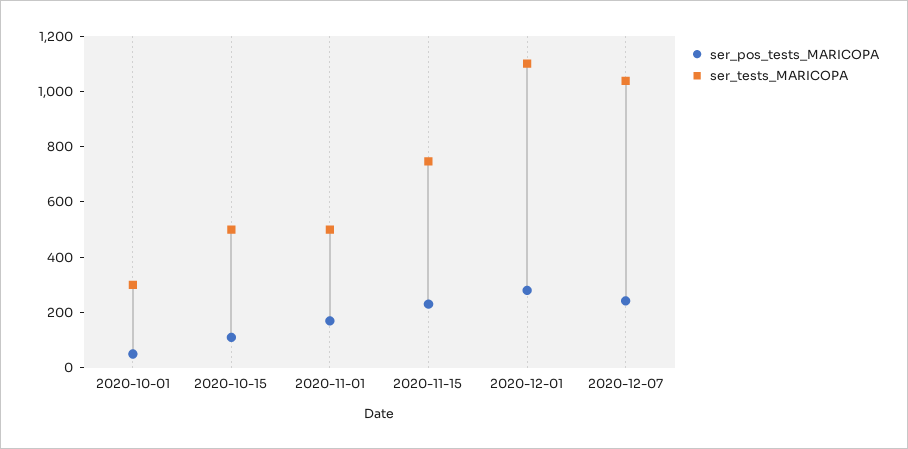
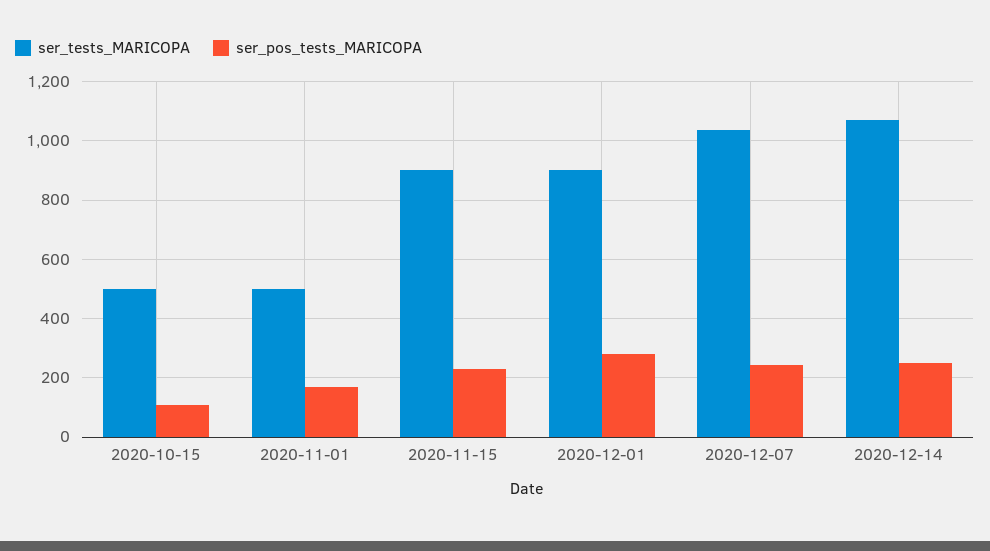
ser_pos_tests_MARICOPA, 2020-10-01: 50 -> none
ser_tests_MARICOPA, 2020-10-01: 300 -> none
ser_tests_MARICOPA, 2020-11-15: 750 -> 900
ser_tests_MARICOPA, 2020-12-01: 1100 -> 900
ser_tests_MARICOPA, 2020-12-14: none -> 1075
ser_pos_tests_MARICOPA, 2020-12-14: none -> 250

